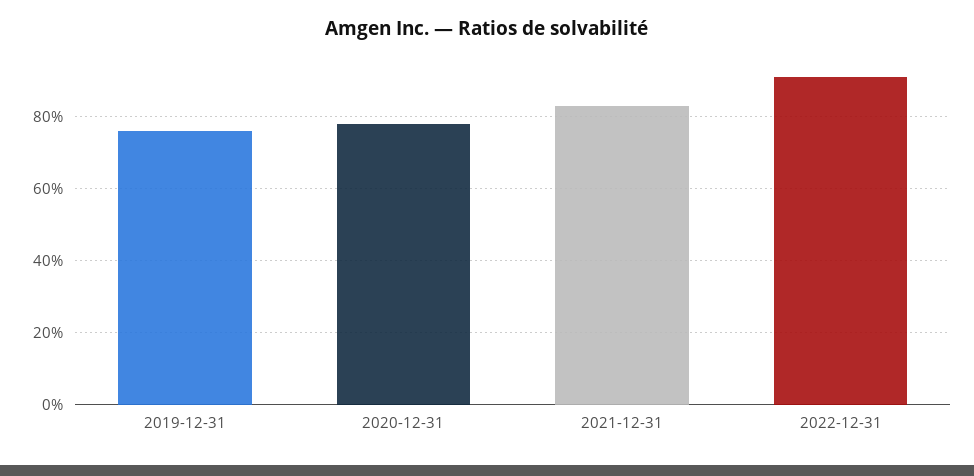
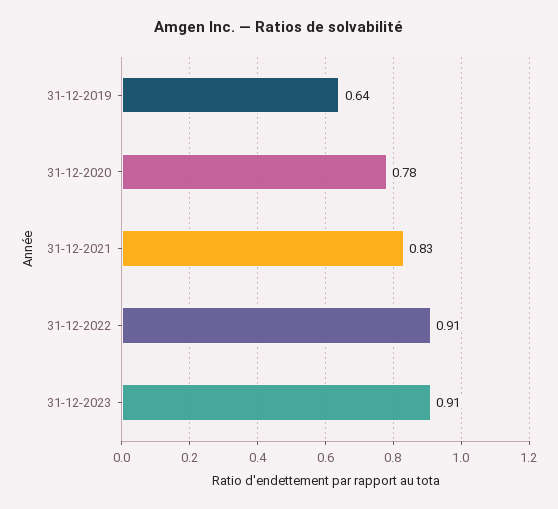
2019-12-31: 0.75 -> 0.64
31-12-2023: none -> 0.91

